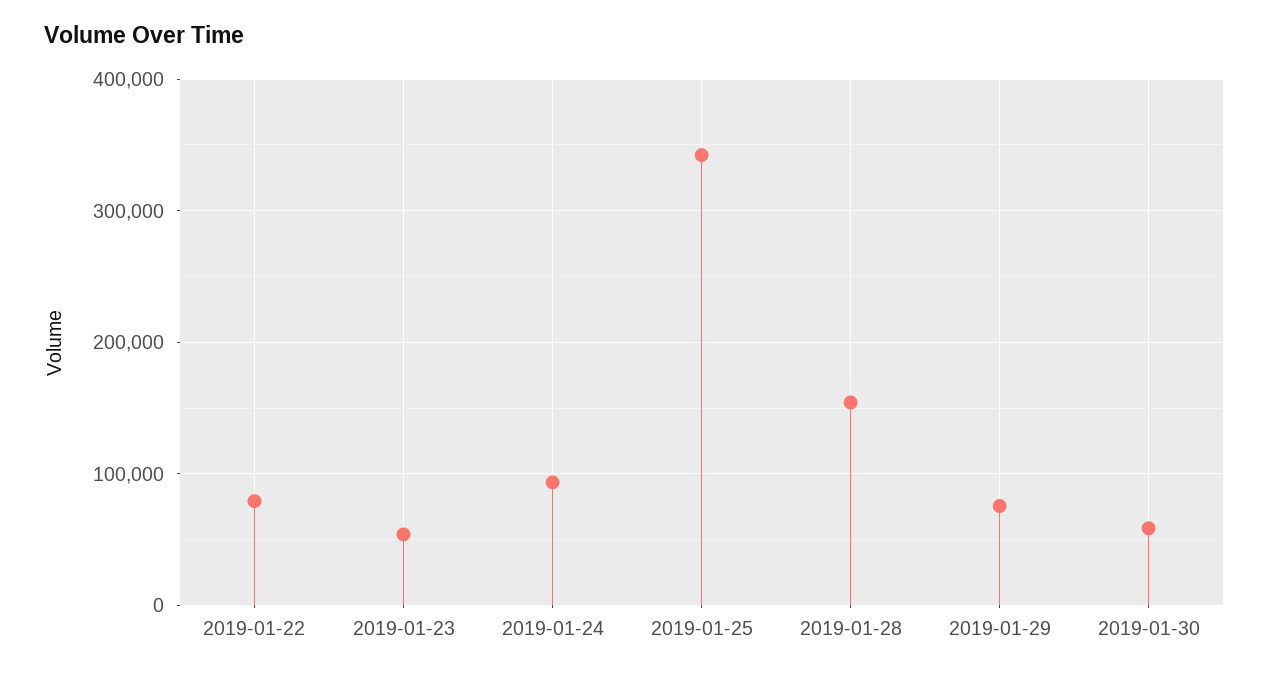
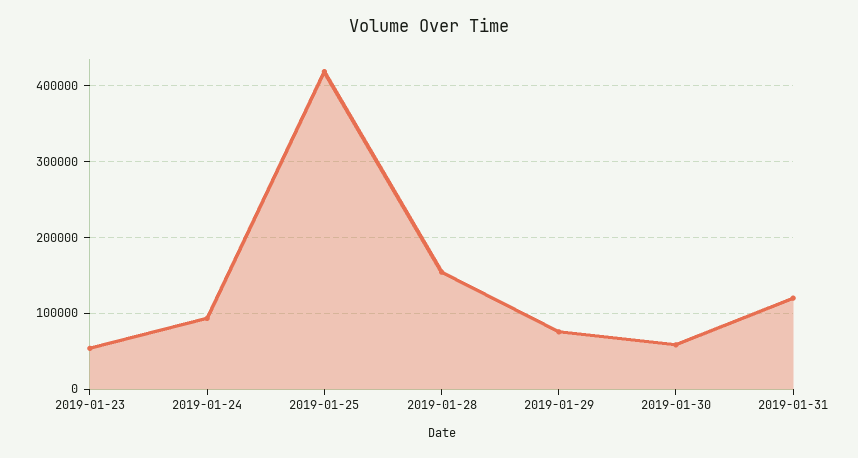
2019-01-22: 80000 -> none
2019-01-25: 340000 -> 420000
2019-01-31: none -> 120000

